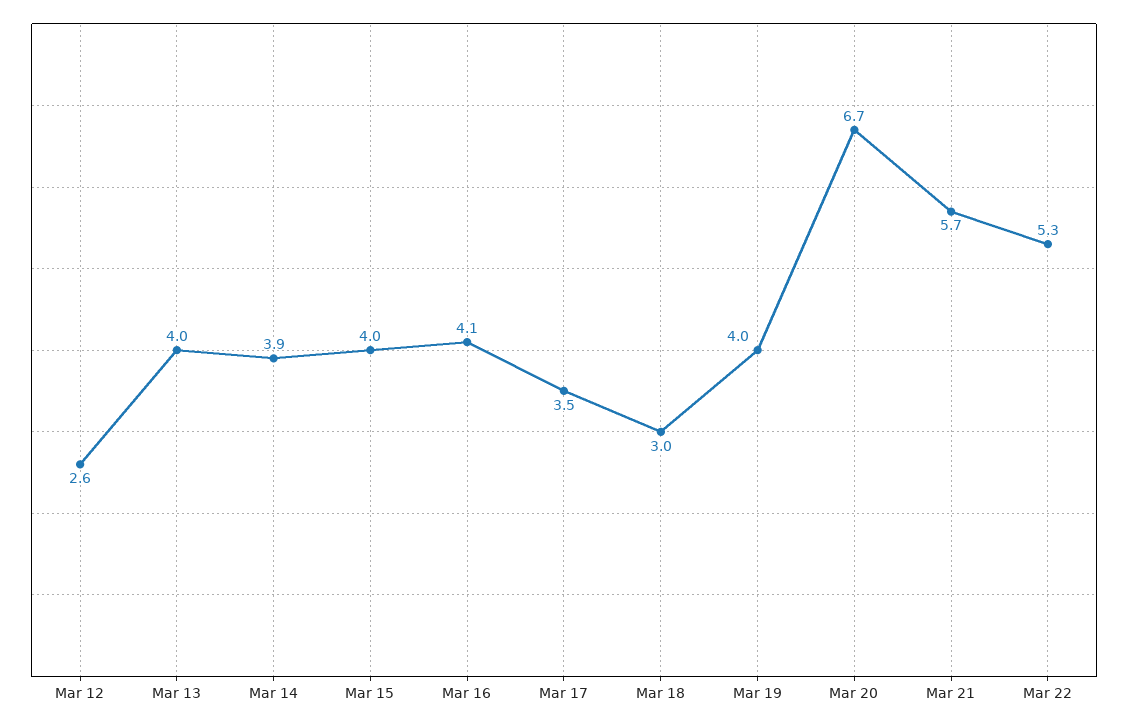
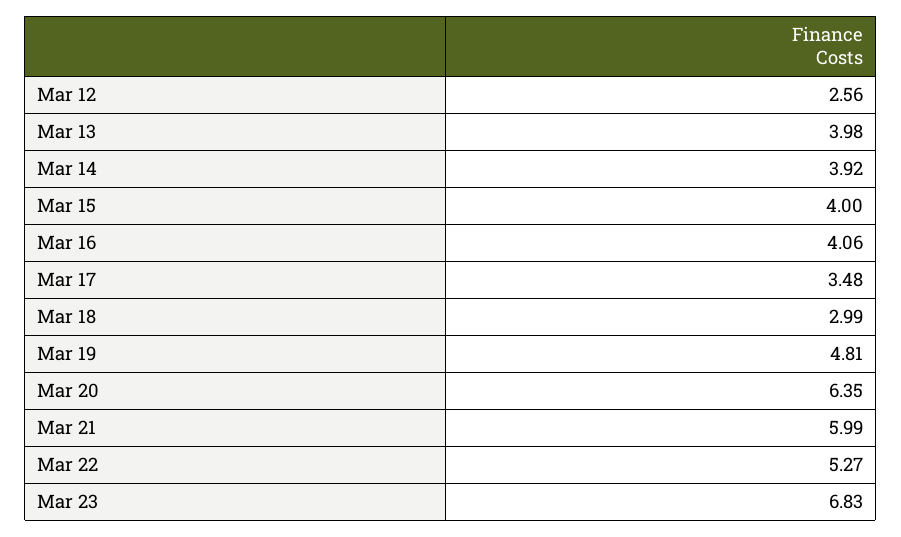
Mar 19: 4 -> 4.81
Mar 20: 6.7 -> 6.35
Mar 21: 5.7 -> 5.99
Mar 23: none -> 6.83

